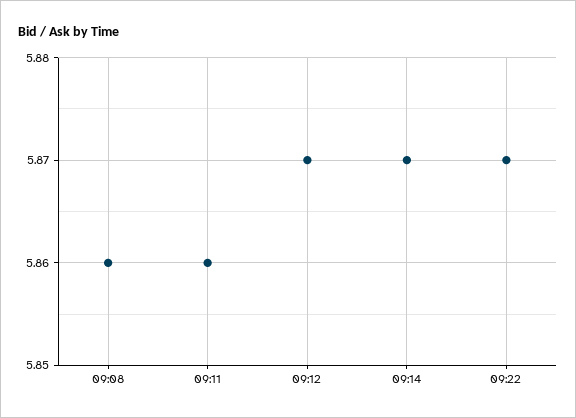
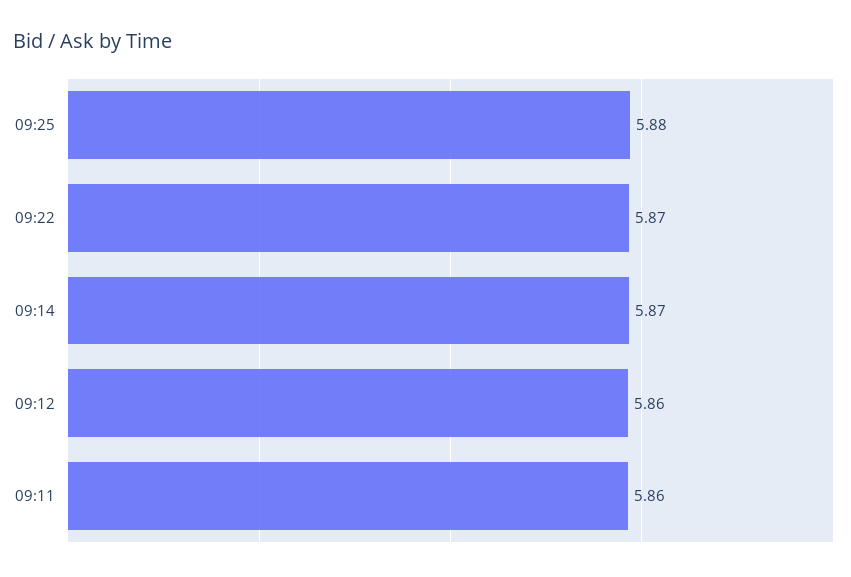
09:08: 5.86 -> none
09:12: 5.87 -> 5.86
09:25: none -> 5.88

